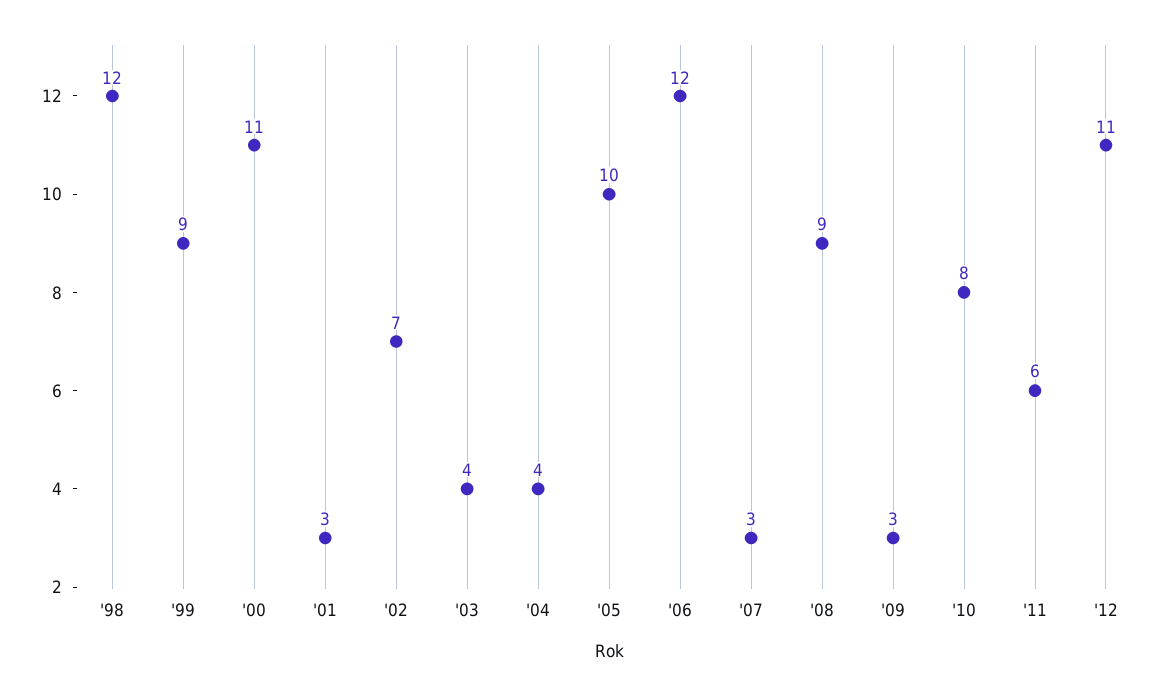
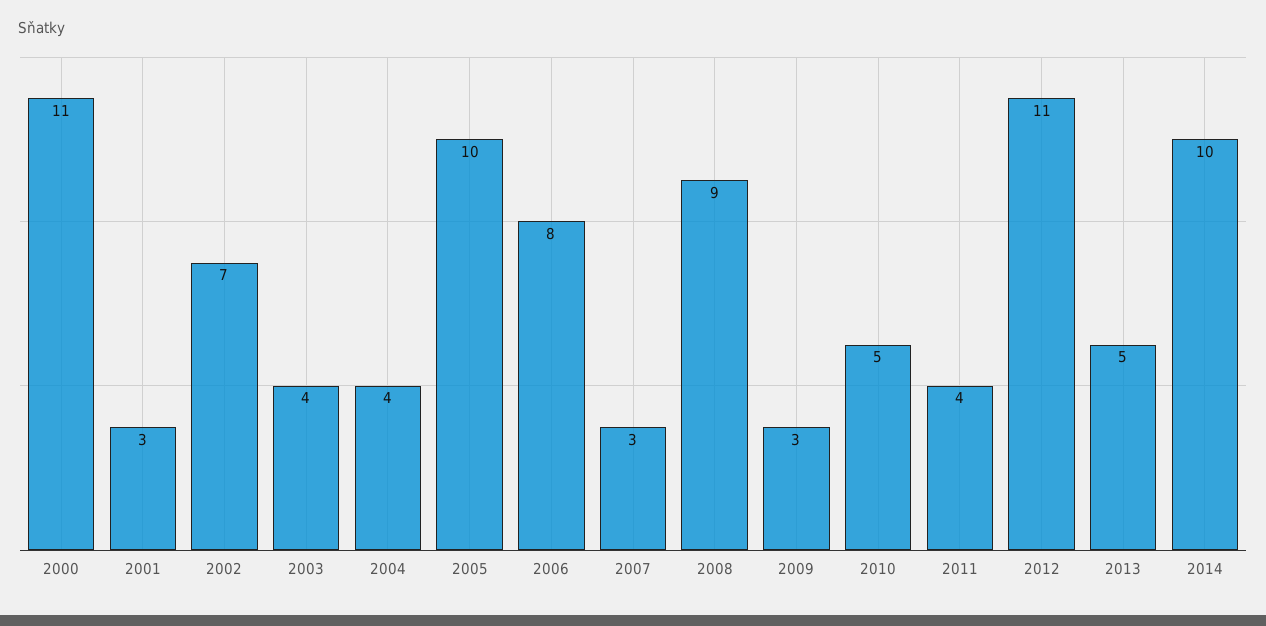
'98: 12 -> none
'99: 9 -> none
'06: 12 -> 8
'10: 8 -> 5
'11: 6 -> 4
2013: none -> 5
2014: none -> 10

